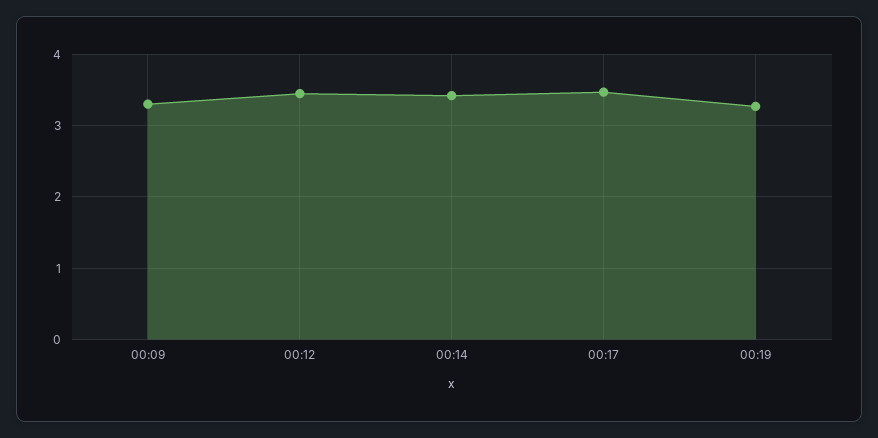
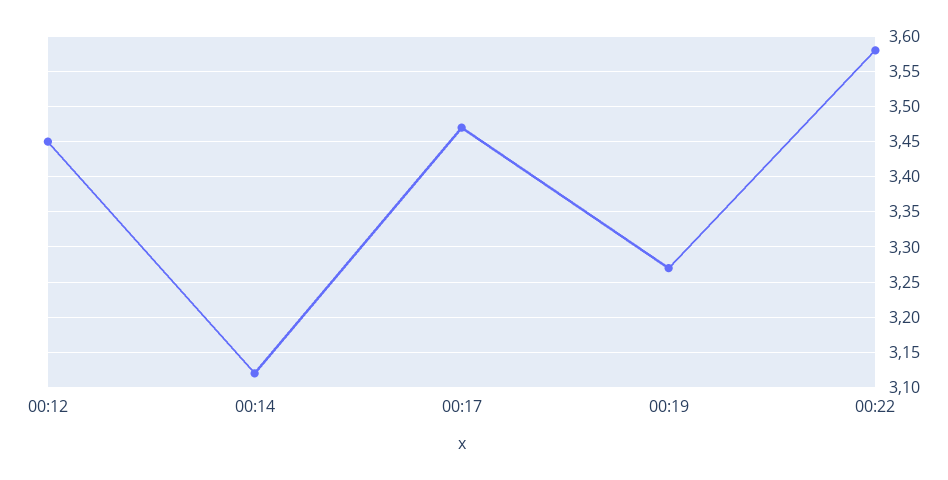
00:09: 3.3 -> none
00:14: 3.4 -> 3.12
00:22: none -> 3.58

